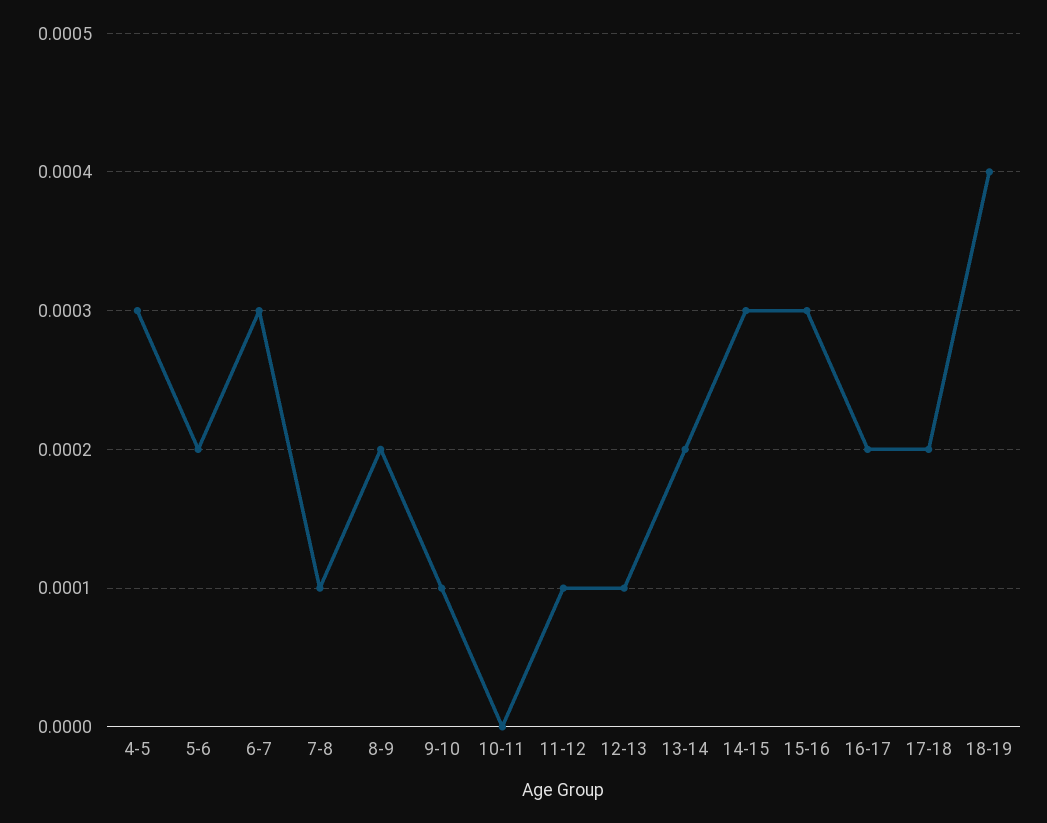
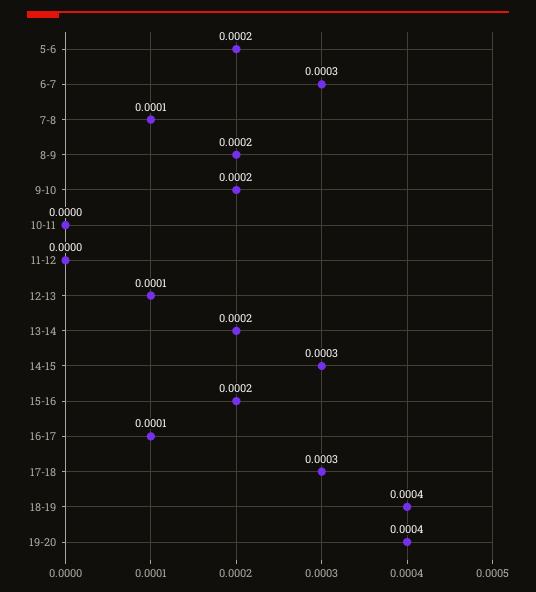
4-5: 0.0003 -> none
9-10: 0.0001 -> 0.0002
11-12: 0.0001 -> 0
15-16: 0.0003 -> 0.0002
16-17: 0.0002 -> 0.0001
17-18: 0.0002 -> 0.0003
19-20: none -> 0.0004

